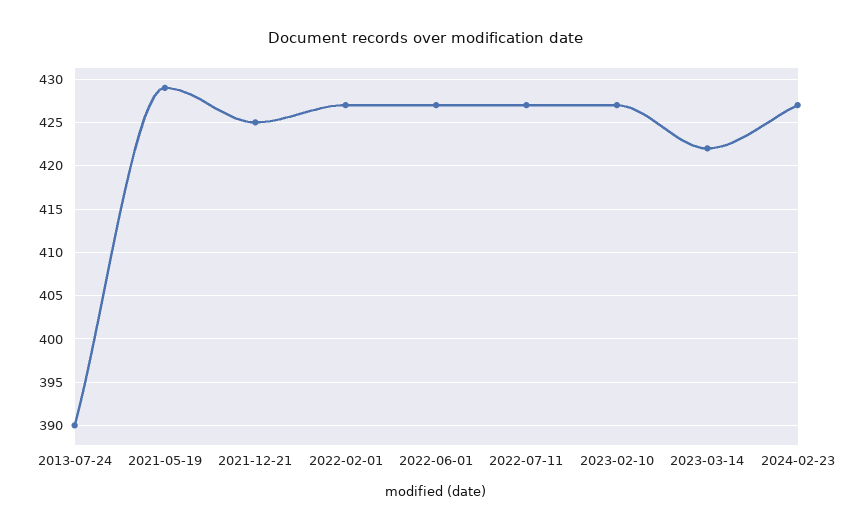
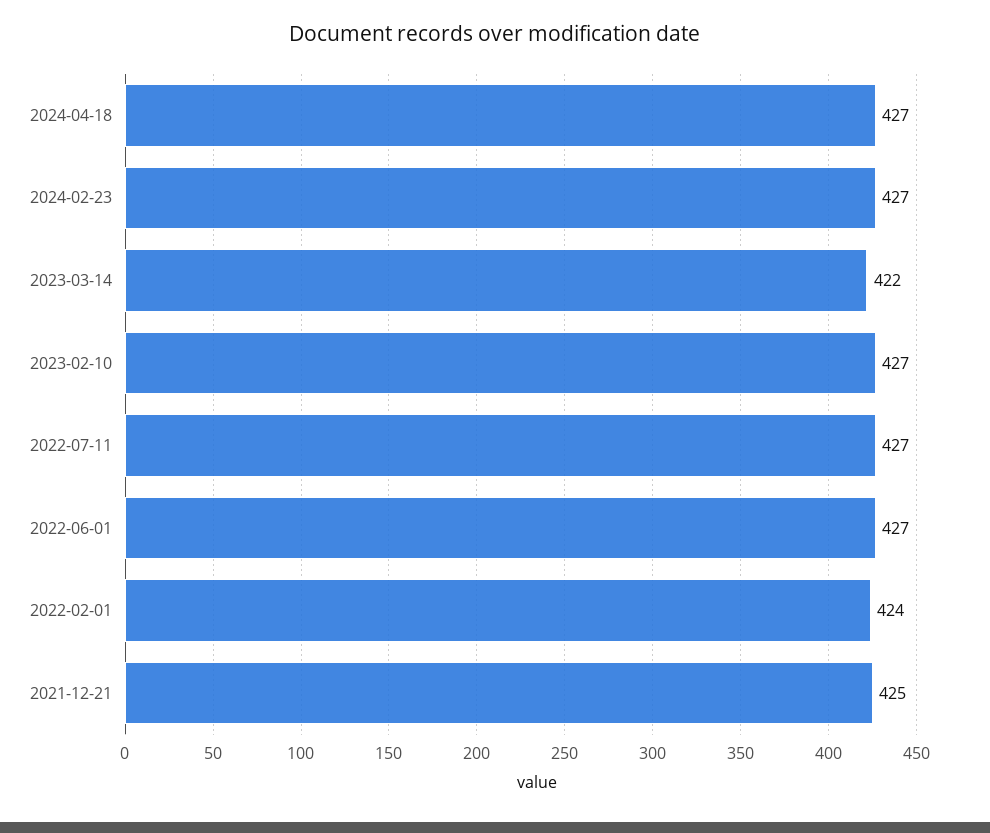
2013-07-24: 390 -> none
2021-05-19: 429 -> none
2022-02-01: 427 -> 424
2024-04-18: none -> 427

